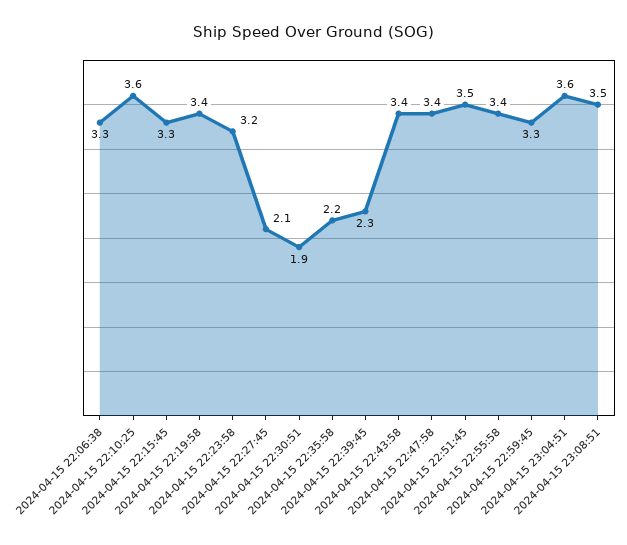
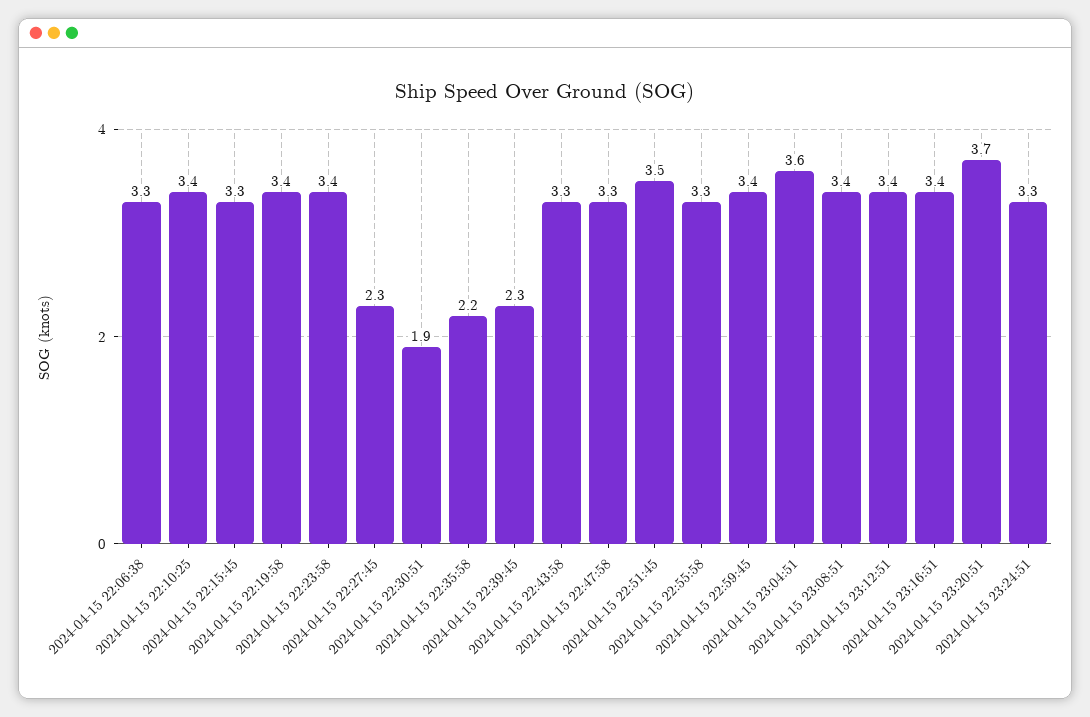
2024-04-15 22:10:25: 3.6 -> 3.4
2024-04-15 22:23:58: 3.2 -> 3.4
2024-04-15 22:27:45: 2.1 -> 2.3
2024-04-15 22:43:58: 3.4 -> 3.3
2024-04-15 22:47:58: 3.4 -> 3.3
2024-04-15 22:55:58: 3.4 -> 3.3
2024-04-15 22:59:45: 3.3 -> 3.4
2024-04-15 23:08:51: 3.5 -> 3.4
2024-04-15 23:12:51: none -> 3.4
2024-04-15 23:16:51: none -> 3.4
2024-04-15 23:20:51: none -> 3.7
2024-04-15 23:24:51: none -> 3.3

